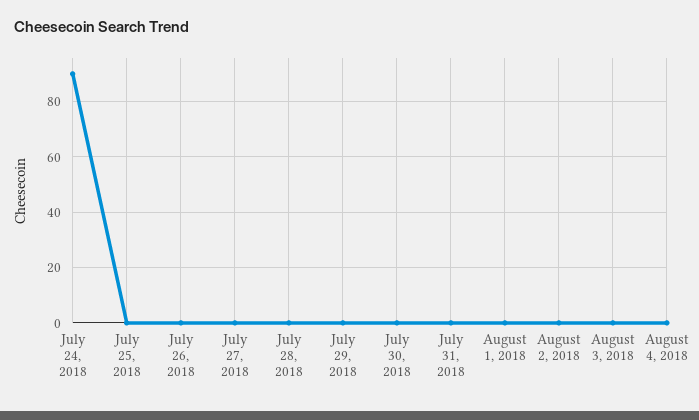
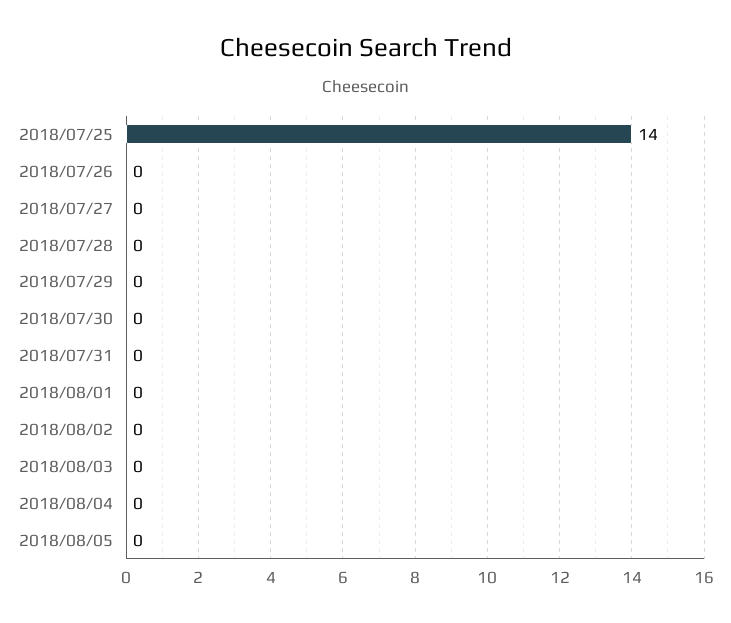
July 24, 2018: 90 -> none
July 25, 2018: 0 -> 14
2018/08/05: none -> 0

